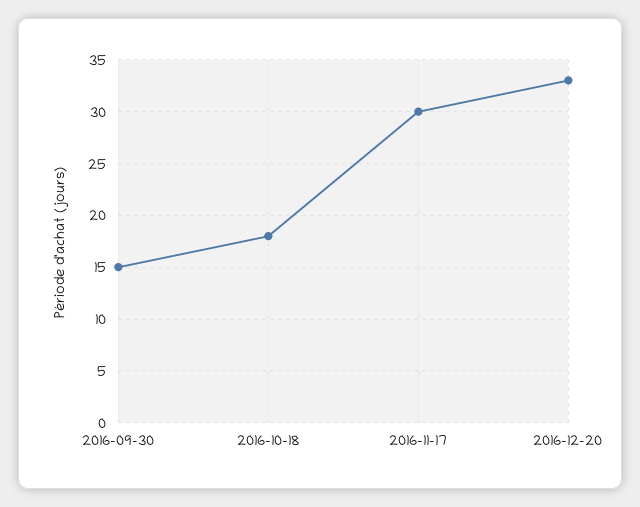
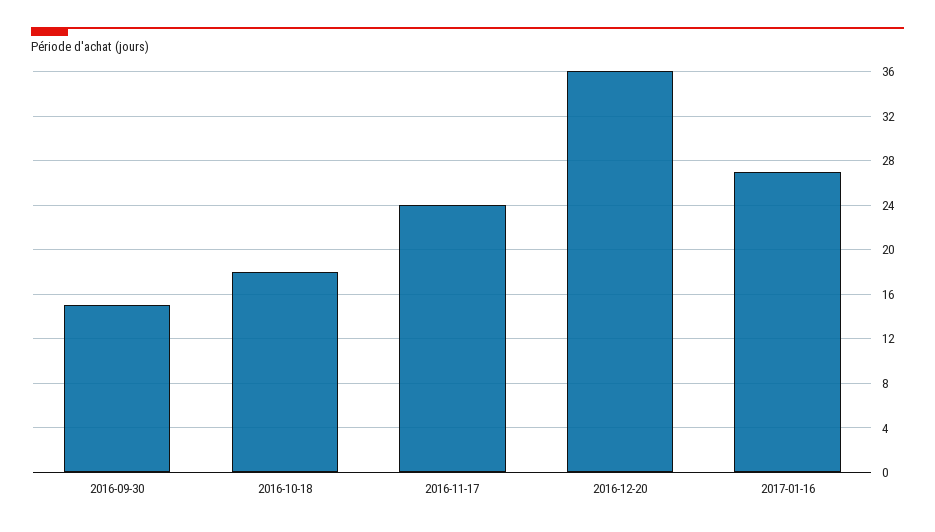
2016-11-17: 30 -> 24
2016-12-20: 33 -> 36
2017-01-16: none -> 27

